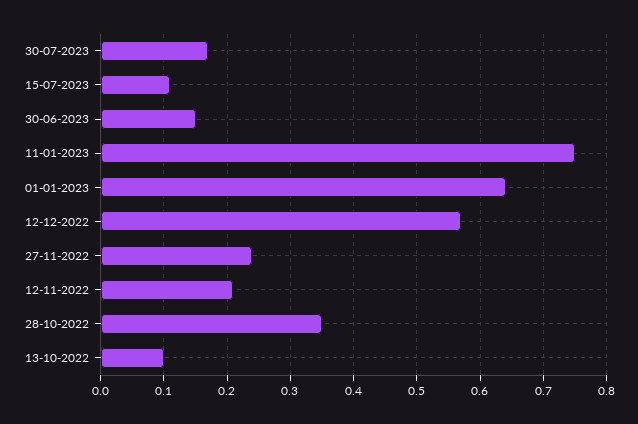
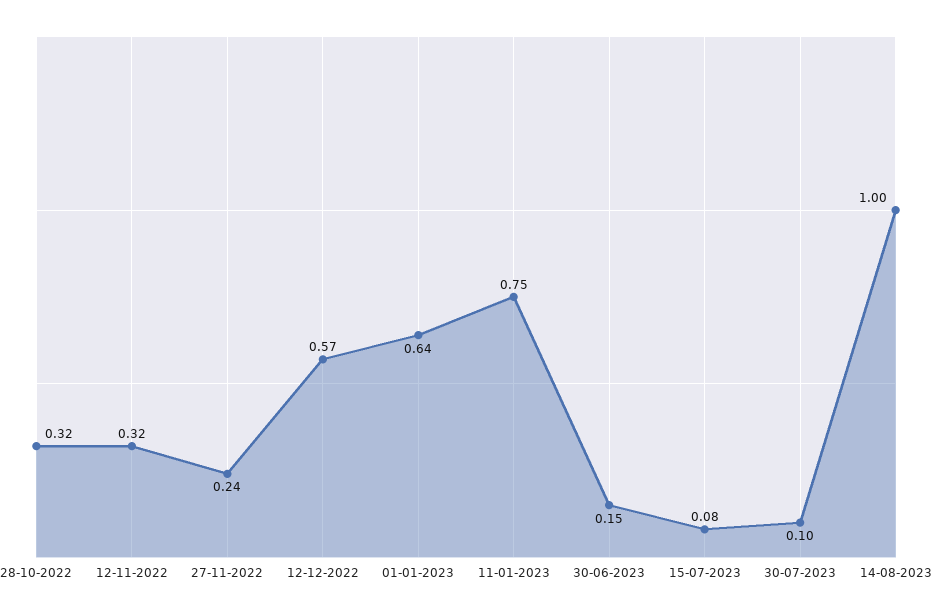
30-07-2023: 0.17 -> 0.1
15-07-2023: 0.11 -> 0.08
12-11-2022: 0.21 -> 0.32
28-10-2022: 0.35 -> 0.32
13-10-2022: 0.1 -> none
14-08-2023: none -> 1

